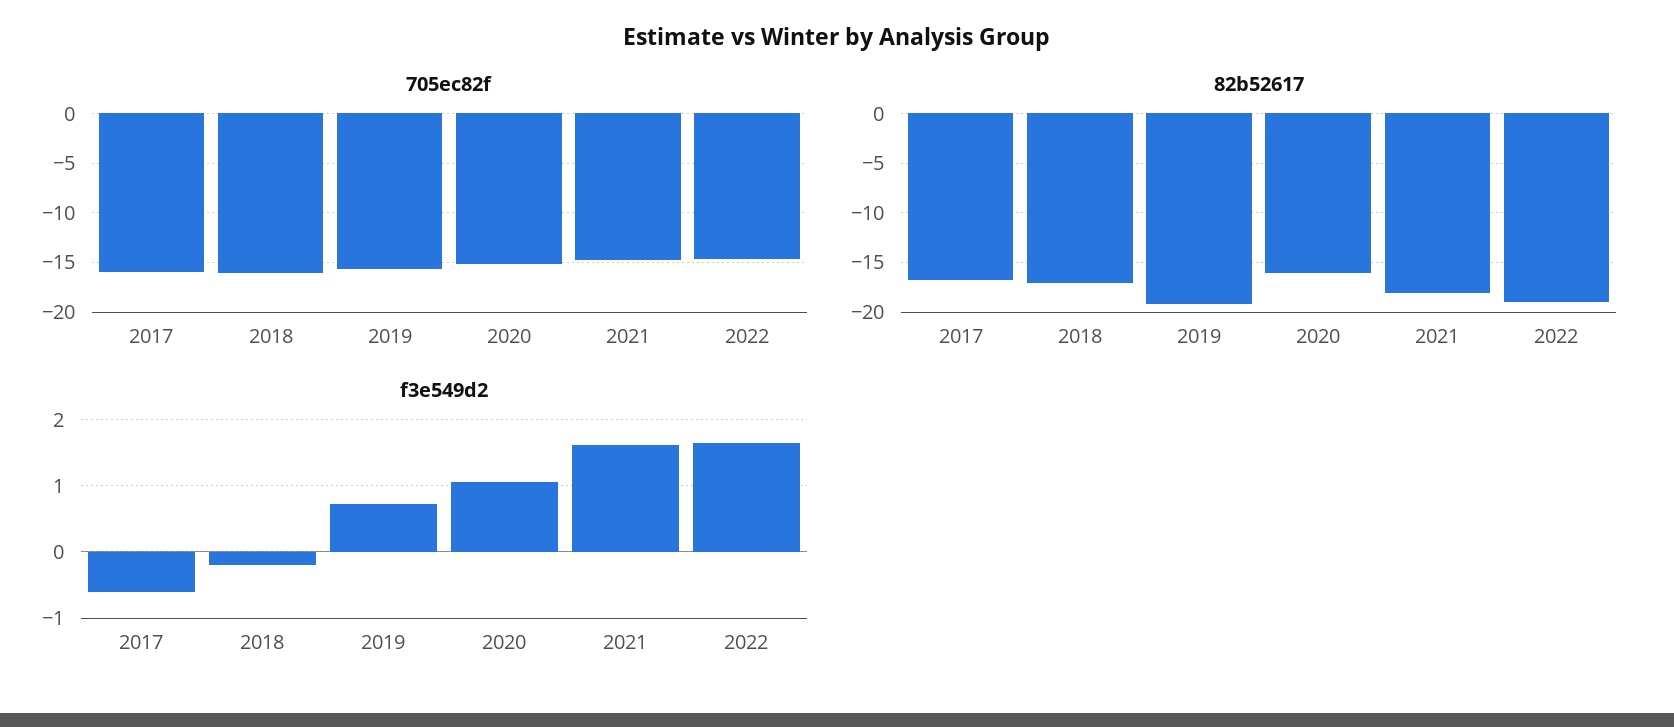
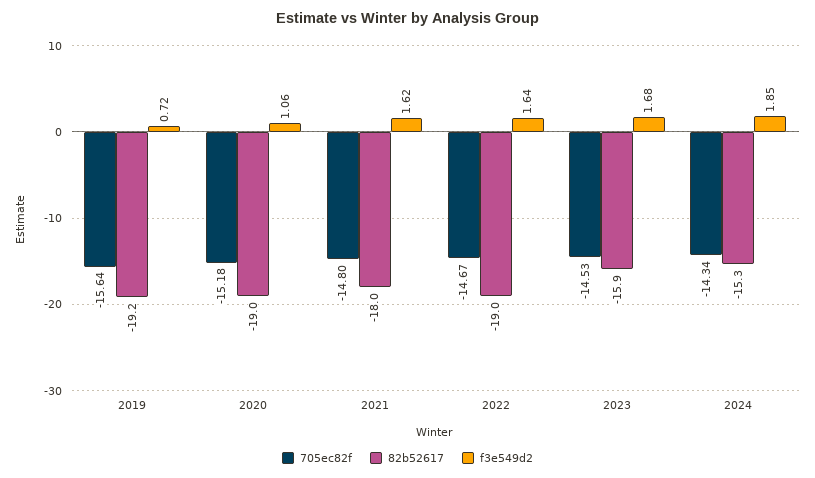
705ec82f, 2017: -16 -> none
705ec82f, 2018: -16 -> none
82b52617, 2017: -17 -> none
82b52617, 2018: -17 -> none
82b52617, 2020: -16 -> -19
f3e549d2, 2017: -0.6 -> none
f3e549d2, 2018: -0.2 -> none
705ec82f, 2023: none -> -14.53
82b52617, 2023: none -> -15.9
f3e549d2, 2023: none -> 1.68
705ec82f, 2024: none -> -14.34
82b52617, 2024: none -> -15.3
f3e549d2, 2024: none -> 1.85

